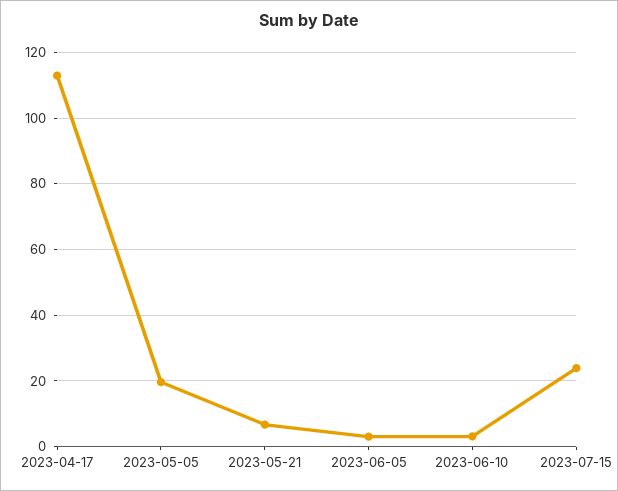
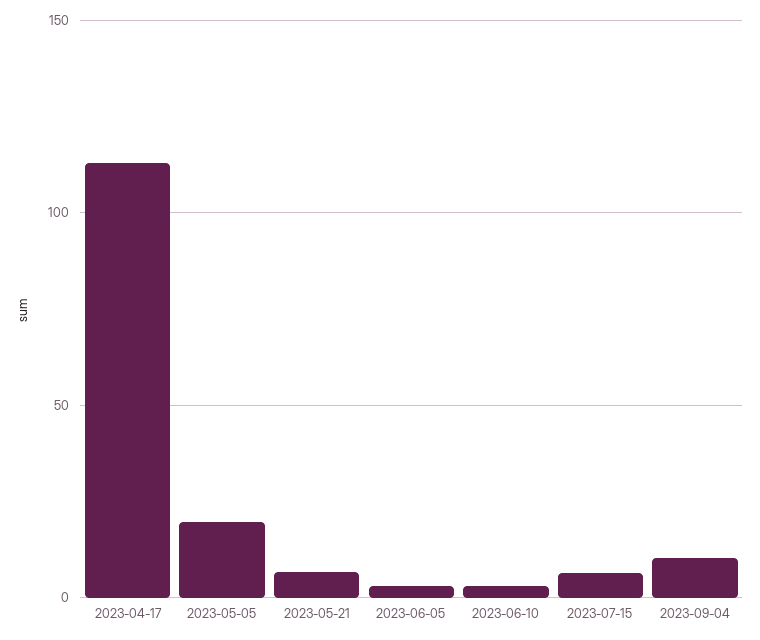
2023-07-15: 24 -> 5
2023-09-04: none -> 10

